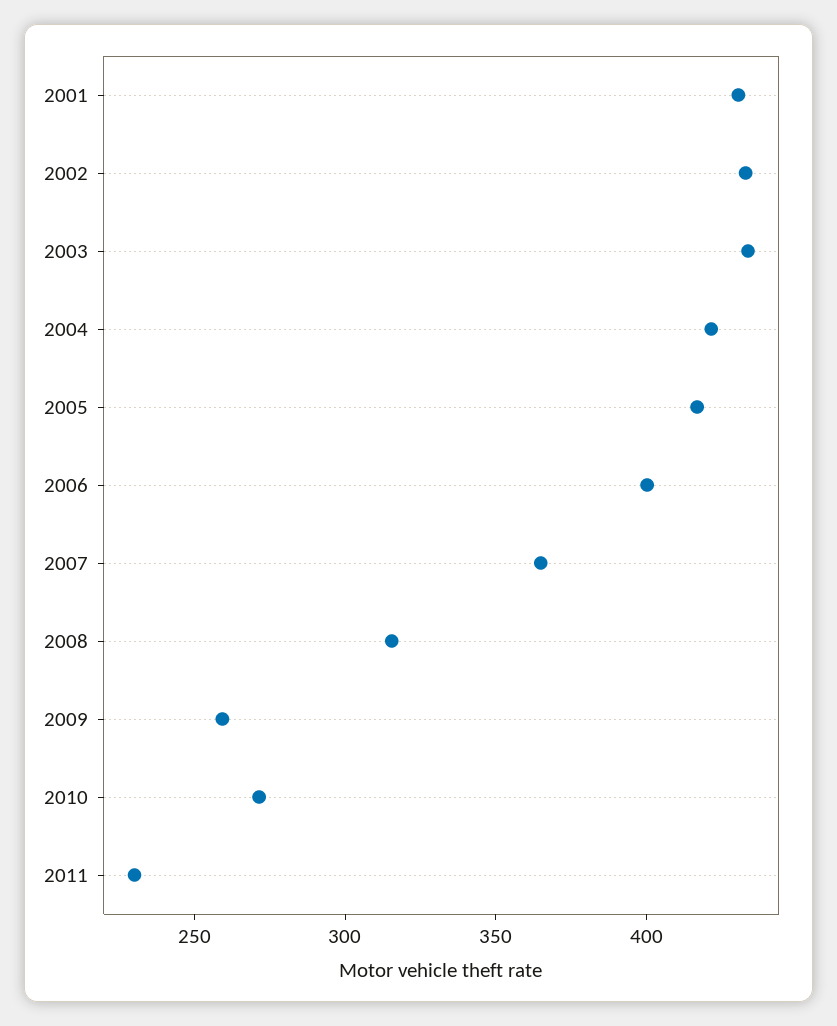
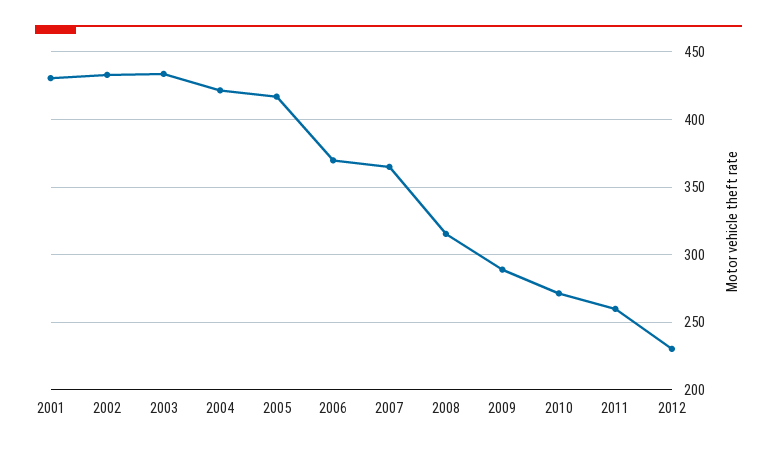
2006: 400 -> 370
2009: 260 -> 290
2011: 230 -> 260
2012: none -> 230

